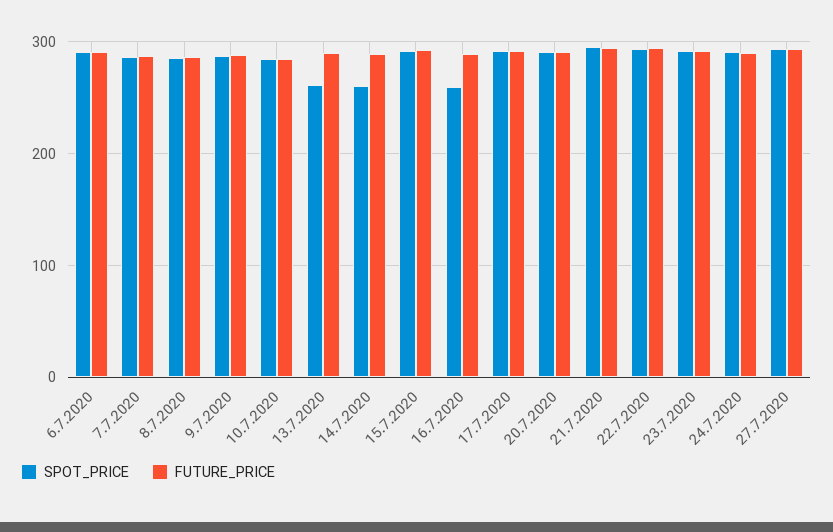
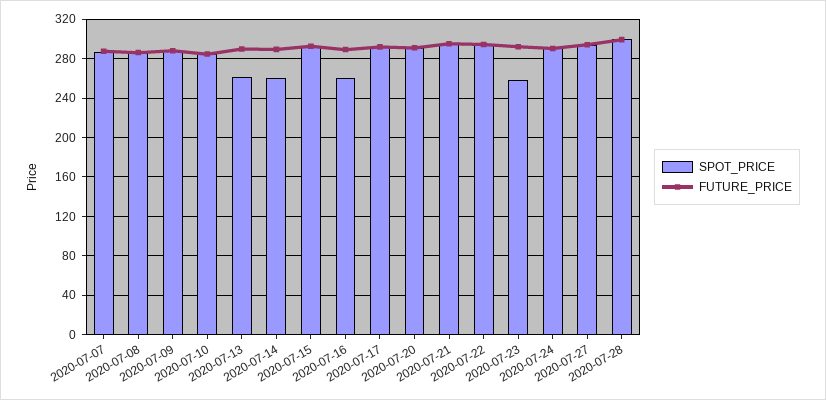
SPOT_PRICE, 6.7.2020: 290 -> none
FUTURE_PRICE, 6.7.2020: 290 -> none
SPOT_PRICE, 23.7.2020: 290 -> 260
SPOT_PRICE, 2020-07-28: none -> 300
FUTURE_PRICE, 2020-07-28: none -> 300

